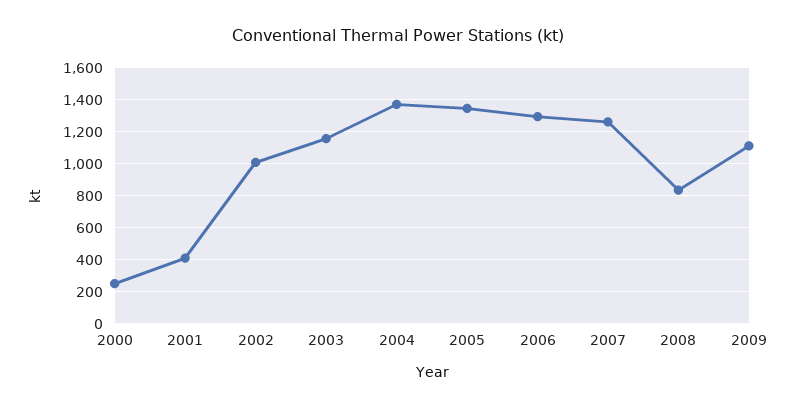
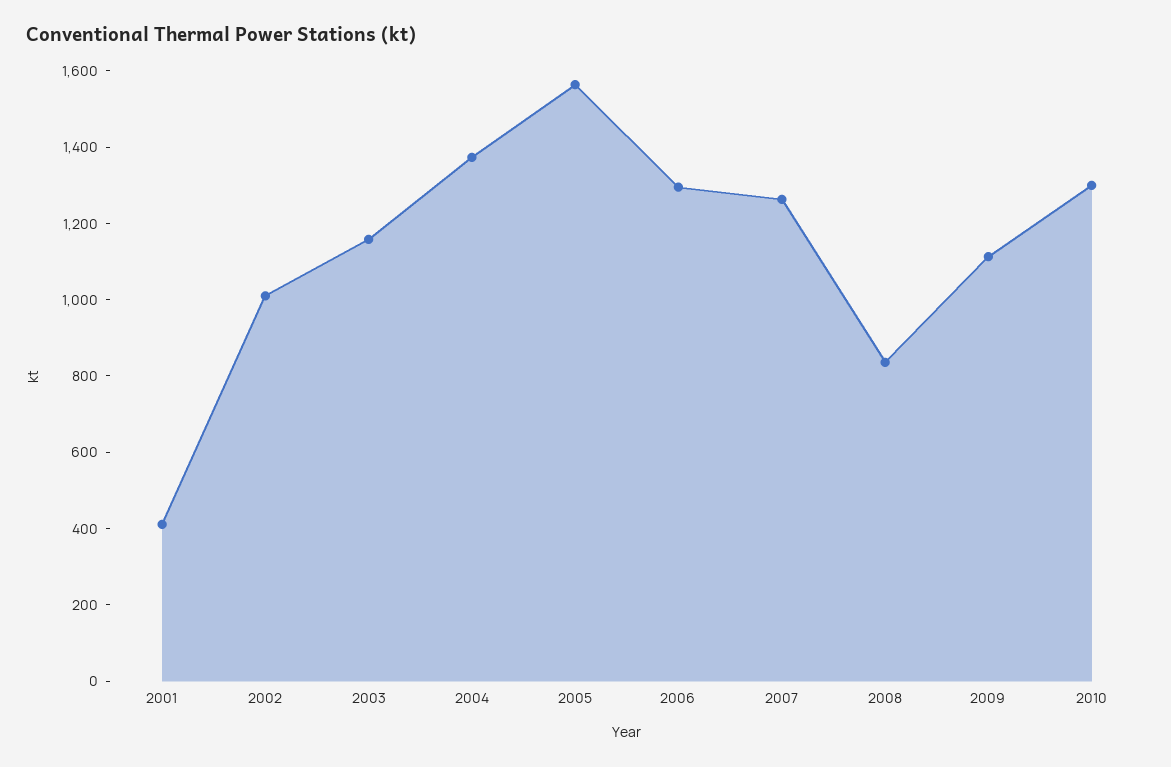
2000: 250 -> none
2005: 1350 -> 1550
2010: none -> 1300

